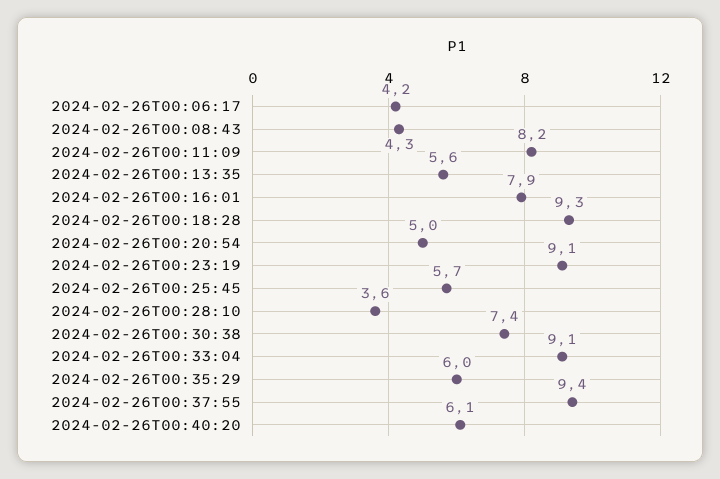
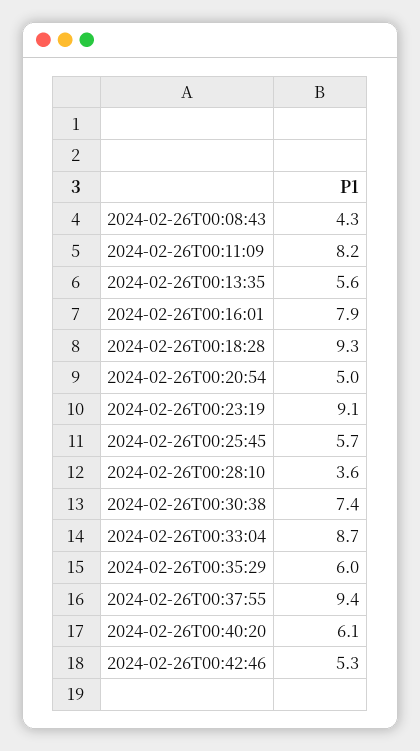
2024-02-26T00:06:17: 4.2 -> none
2024-02-26T00:33:04: 9.1 -> 8.7
2024-02-26T00:42:46: none -> 5.3

